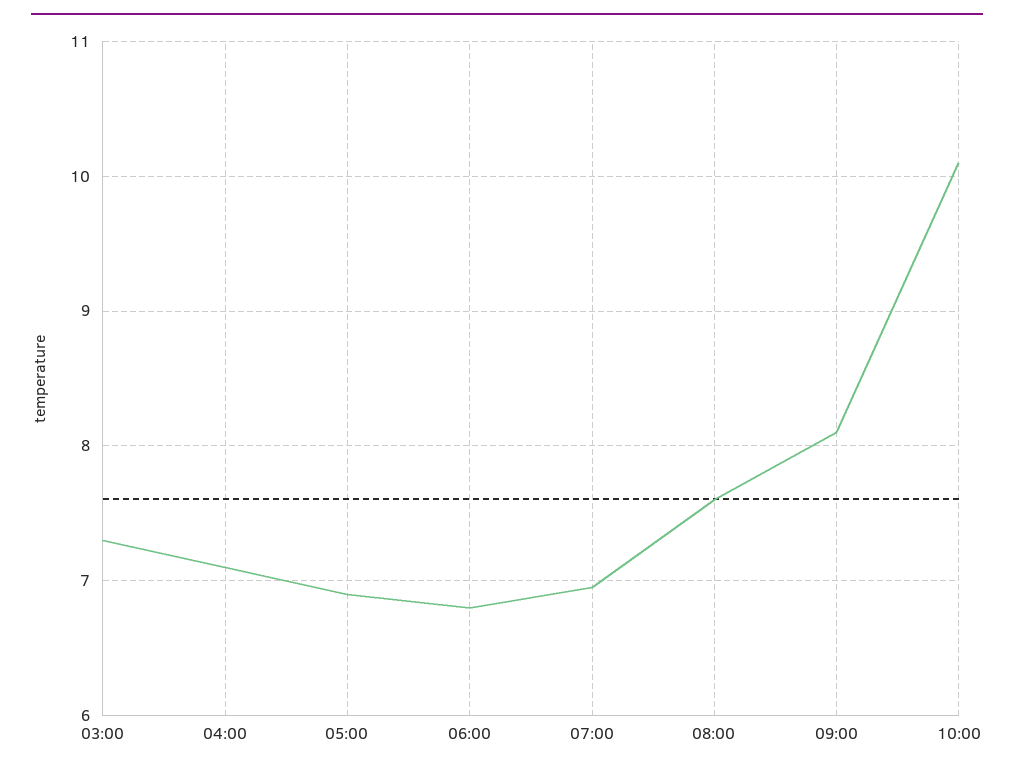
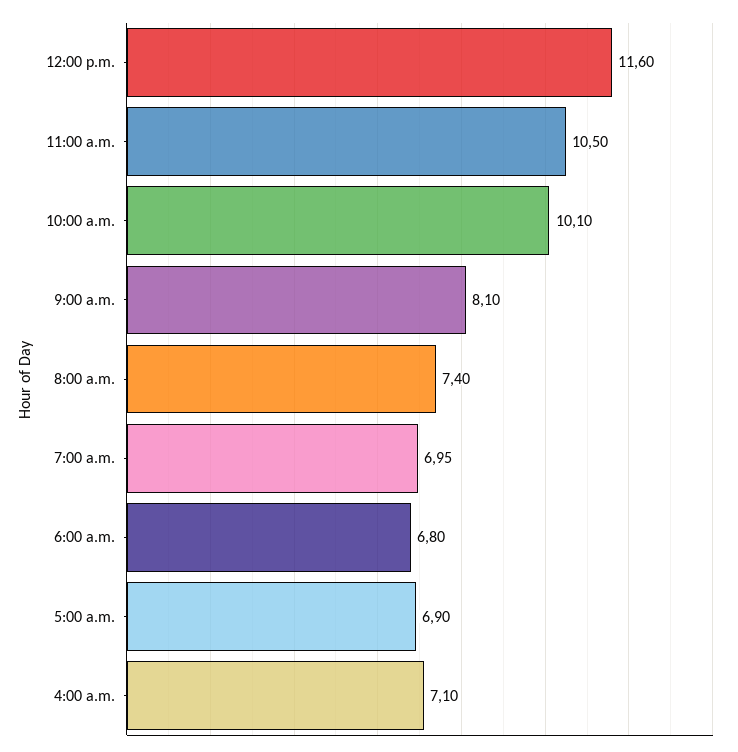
03:00: 7.3 -> none
08:00: 7.6 -> 7.4
12:00 p.m.: none -> 11.6
11:00 a.m.: none -> 10.5

